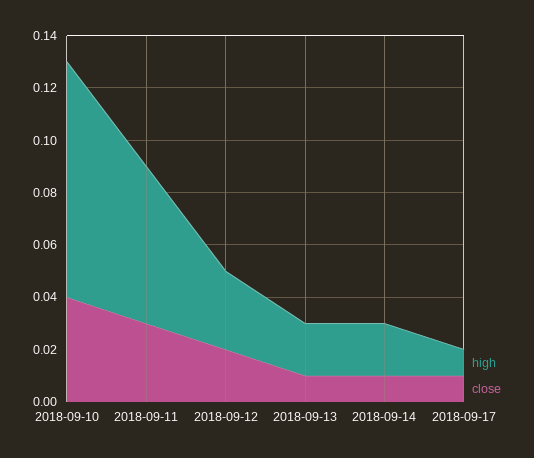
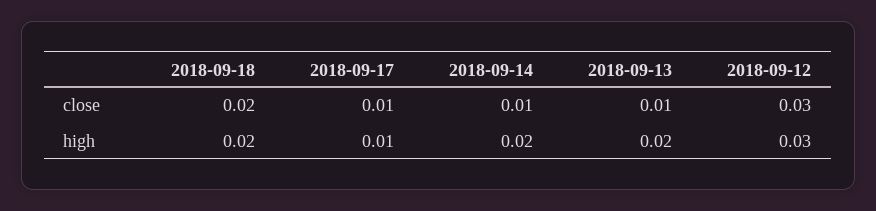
high, 2018-09-10: 0.09 -> none
close, 2018-09-10: 0.04 -> none
high, 2018-09-11: 0.06 -> none
close, 2018-09-11: 0.03 -> none
close, 2018-09-12: 0.02 -> 0.03
close, 2018-09-18: none -> 0.02
high, 2018-09-18: none -> 0.02

